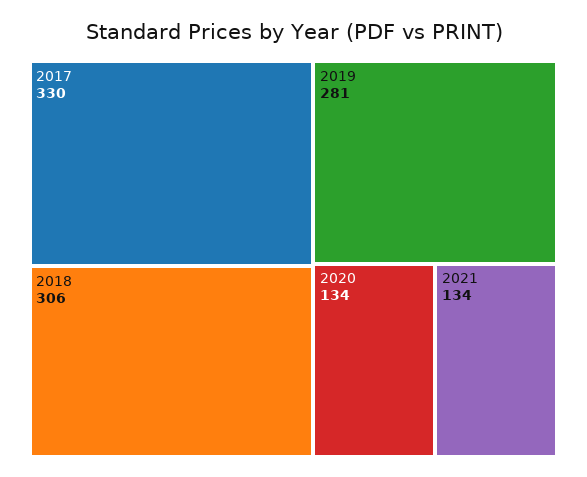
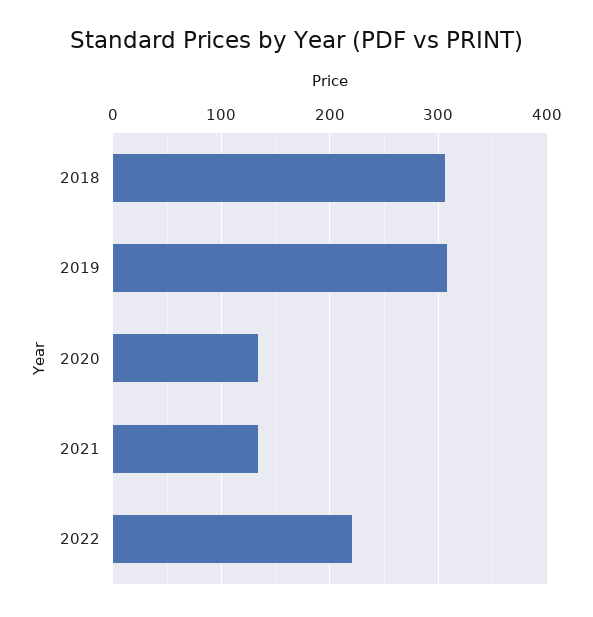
2017: 330 -> none
2019: 281 -> 310
2022: none -> 220

